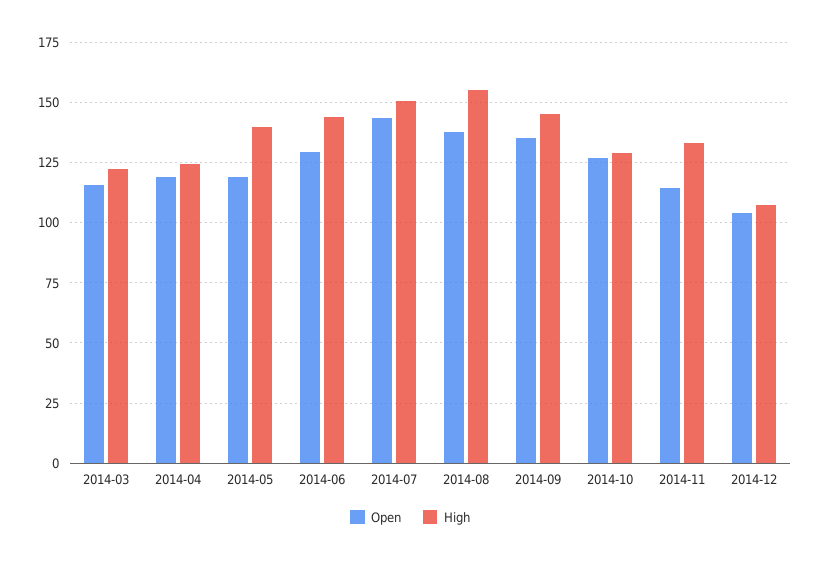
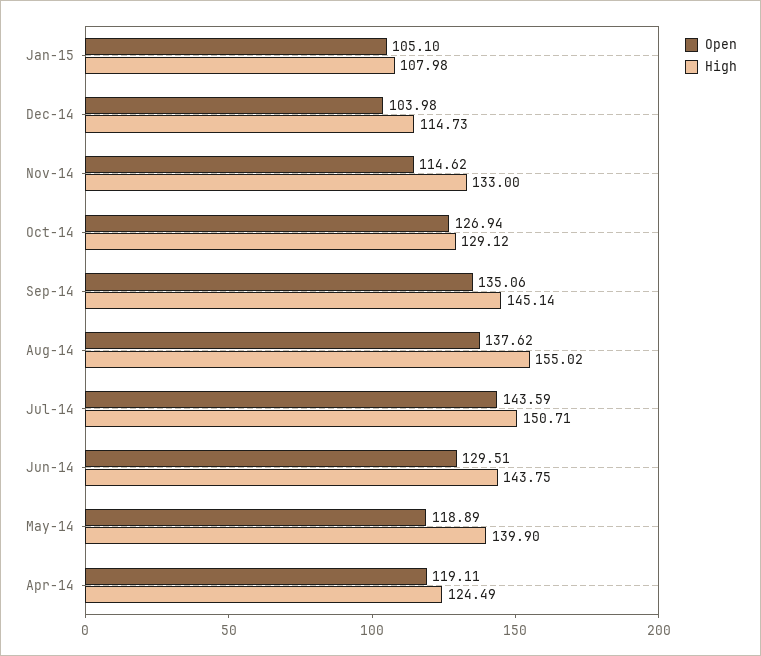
Open, 2014-03: 115 -> none
High, 2014-03: 122.5 -> none
High, 2014-12: 107.5 -> 114.73
Open, Jan-15: none -> 105.1
High, Jan-15: none -> 107.98

